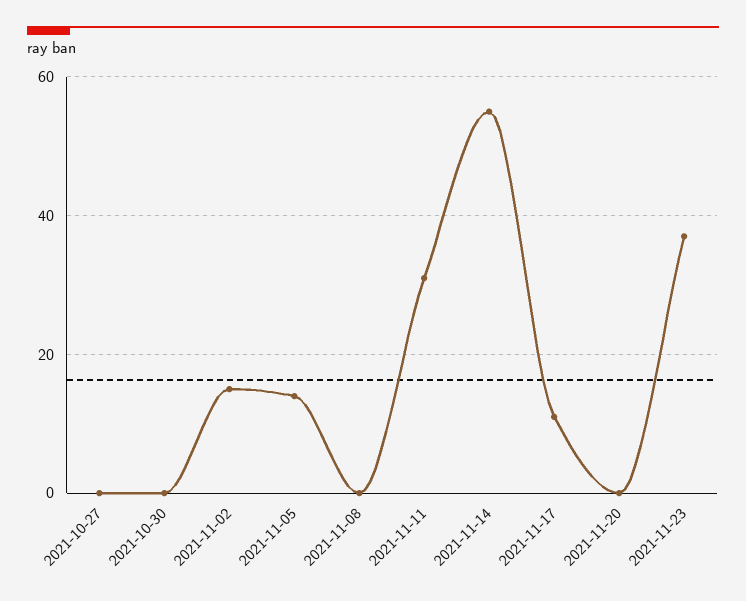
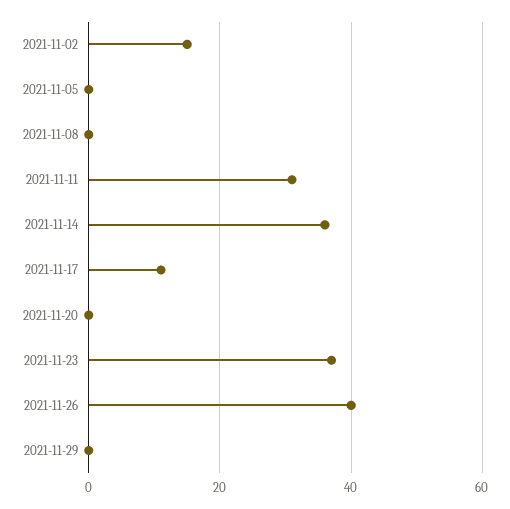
2021-10-27: 0 -> none
2021-10-30: 0 -> none
2021-11-05: 15 -> 0
2021-11-14: 55 -> 35
2021-11-26: none -> 40
2021-11-29: none -> 0

